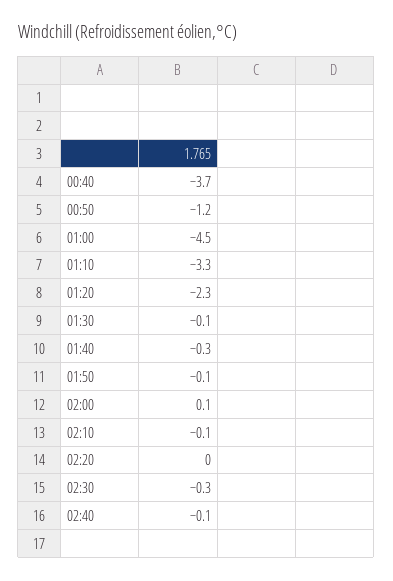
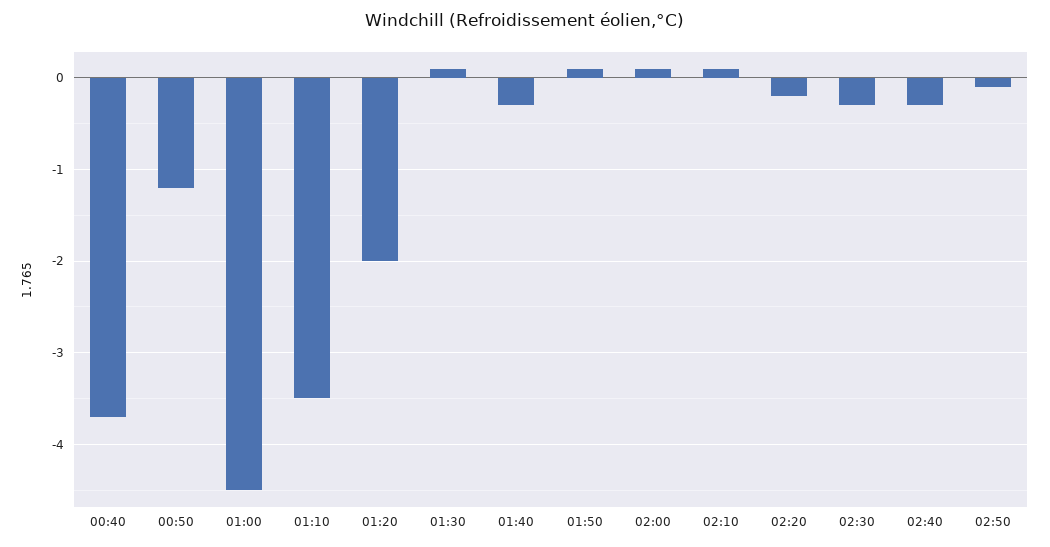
01:10: -3.3 -> -3.5
01:20: -2.3 -> -2
01:30: -0.1 -> 0.1
01:50: -0.1 -> 0.1
02:10: -0.1 -> 0.1
02:20: 0 -> -0.2
02:40: -0.1 -> -0.3
02:50: none -> -0.1

